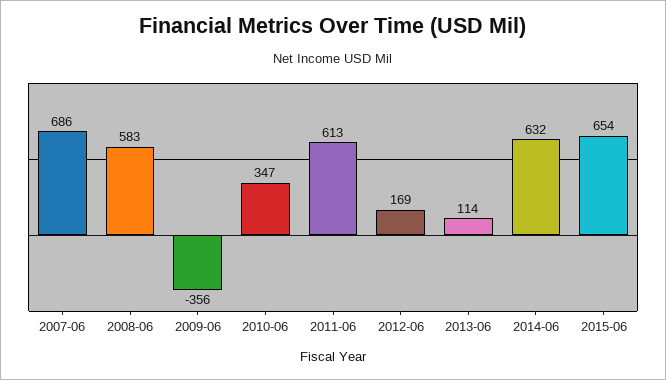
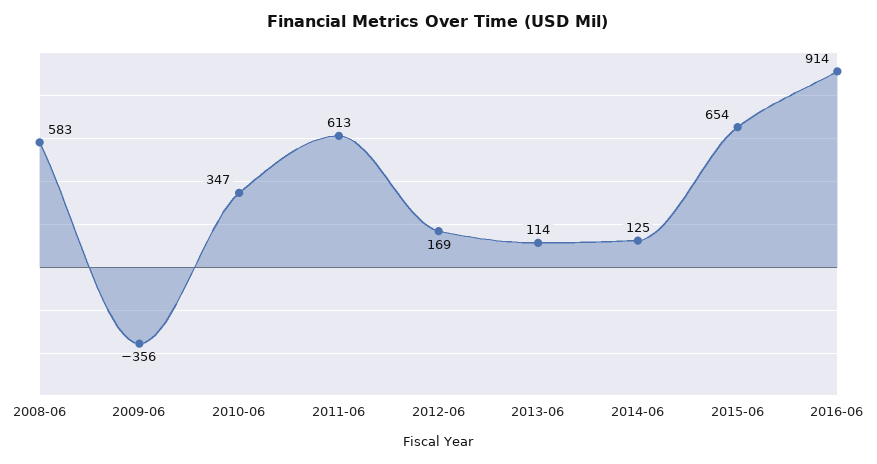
2007-06: 686 -> none
2014-06: 632 -> 125
2016-06: none -> 914

